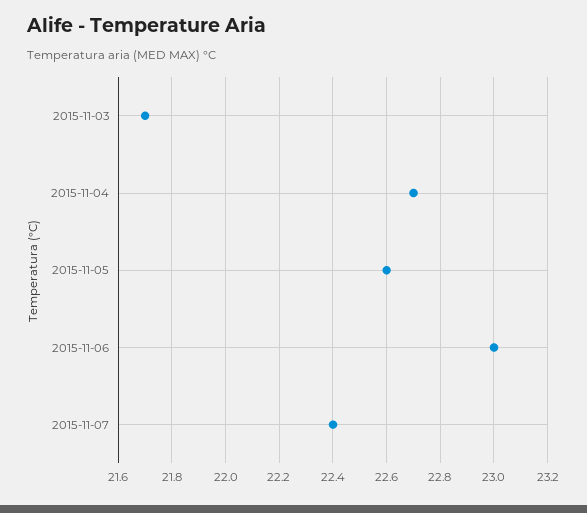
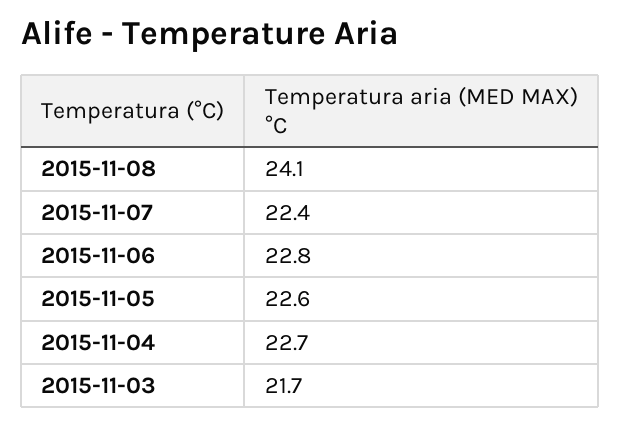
2015-11-06: 23 -> 22.8
2015-11-08: none -> 24.1

